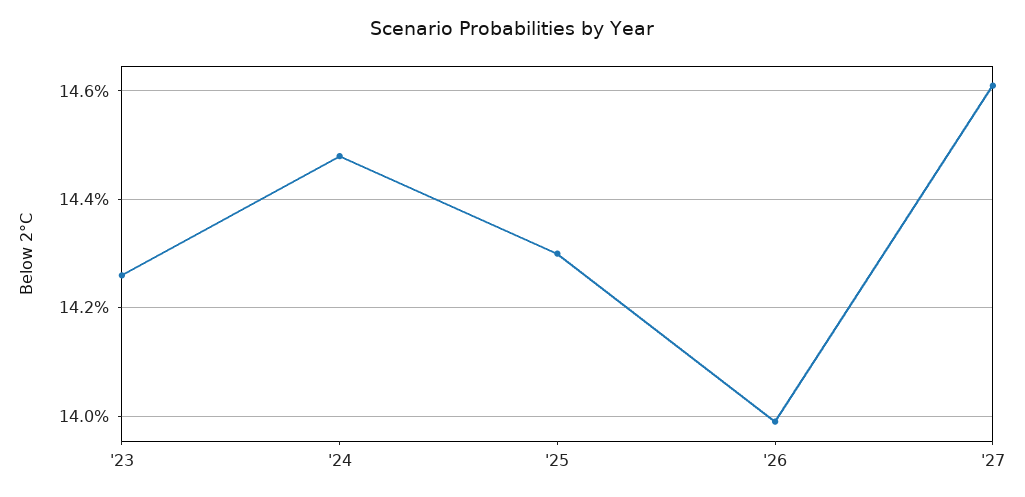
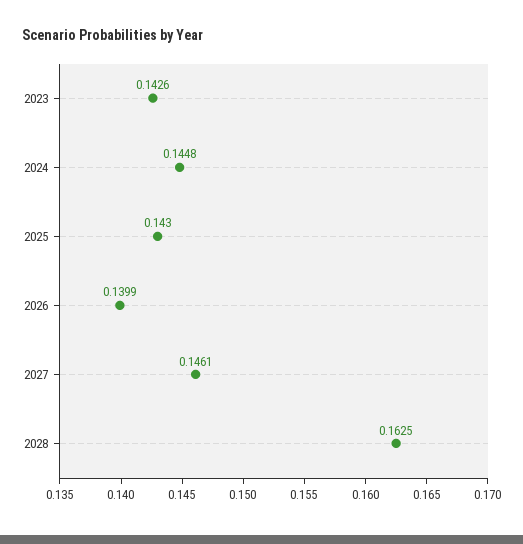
2028: none -> 0.1625

